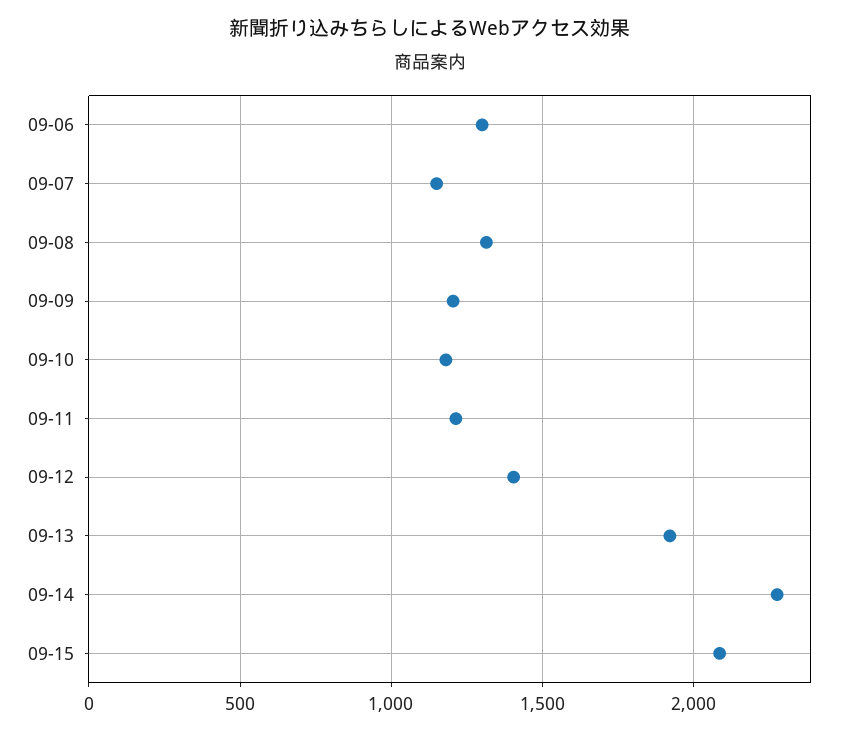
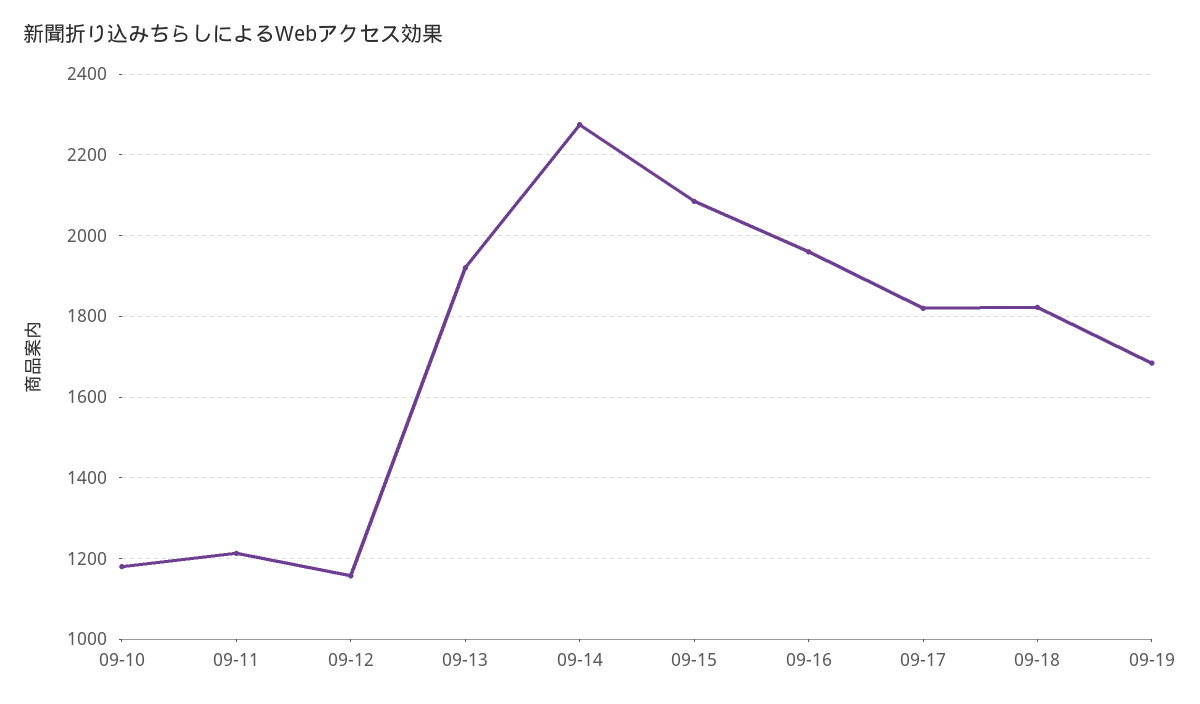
09-06: 1300 -> none
09-07: 1150 -> none
09-08: 1300 -> none
09-09: 1200 -> none
09-12: 1400 -> 1160
09-16: none -> 1960
09-17: none -> 1820
09-18: none -> 1820
09-19: none -> 1680

